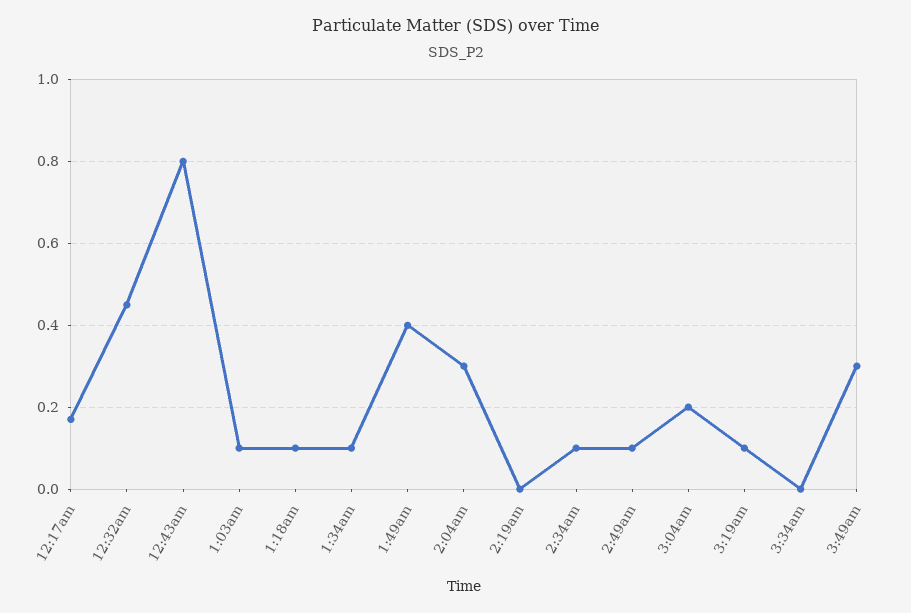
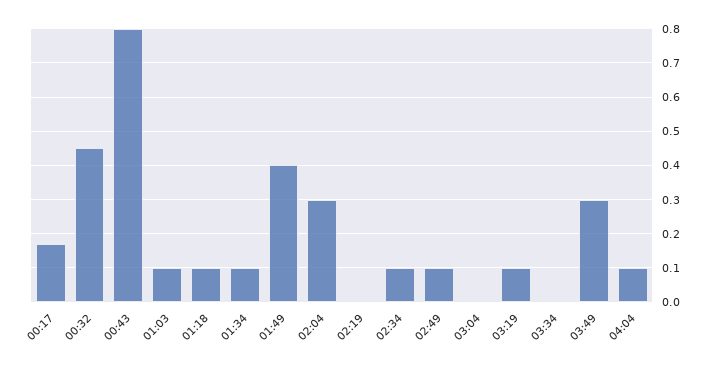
3:04am: 0.2 -> 0
04:04: none -> 0.1

